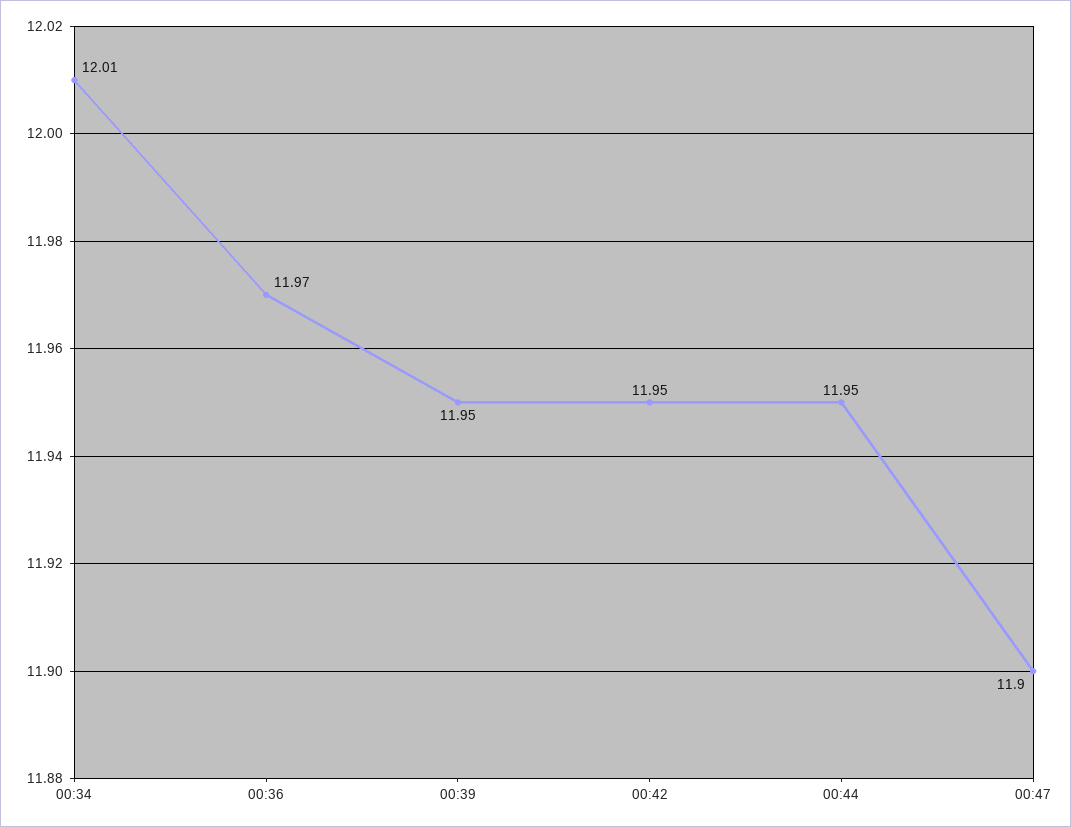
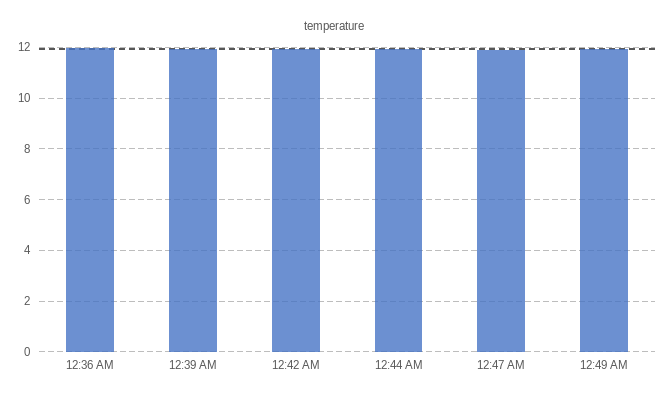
00:34: 12.01 -> none
12:49 AM: none -> 12

